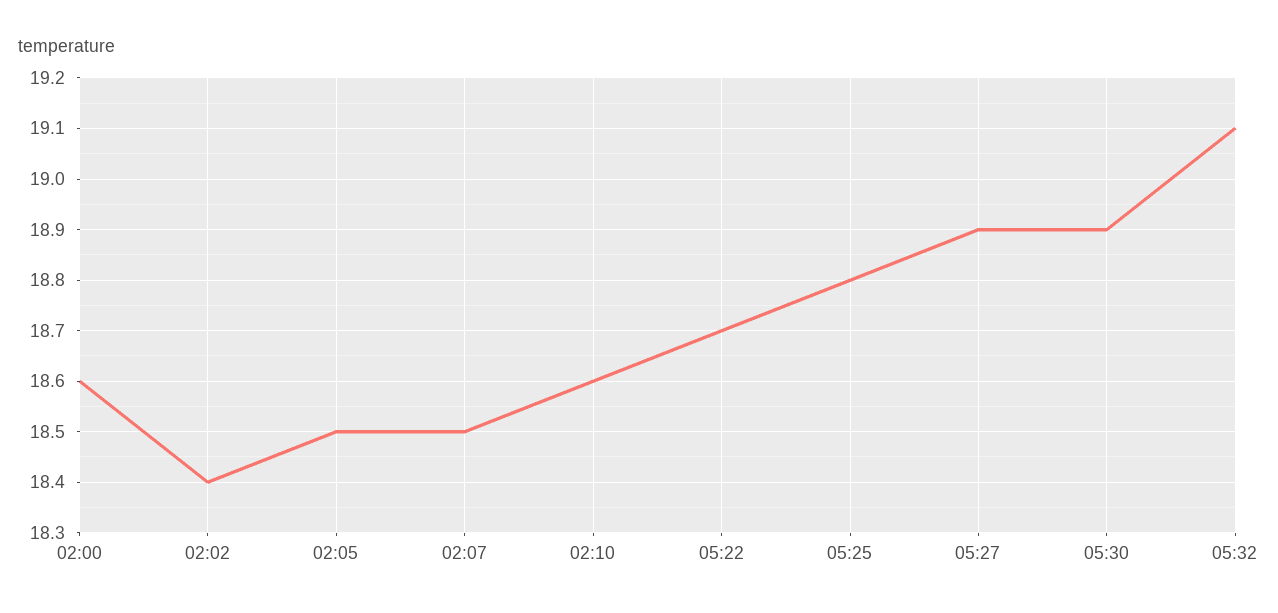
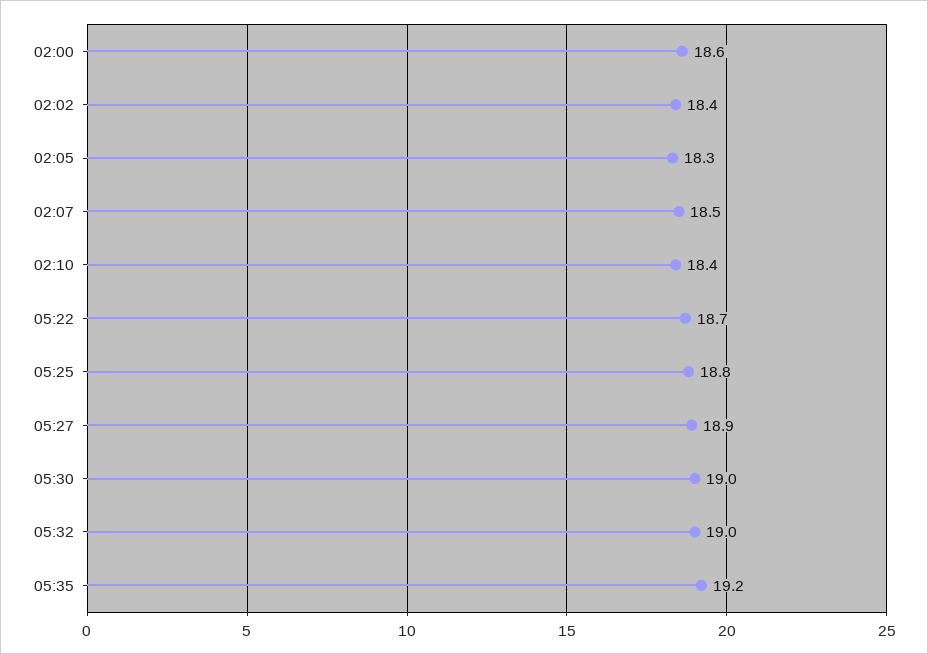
02:05: 18.5 -> 18.3
02:10: 18.6 -> 18.4
05:30: 18.9 -> 19
05:32: 19.1 -> 19
05:35: none -> 19.2

